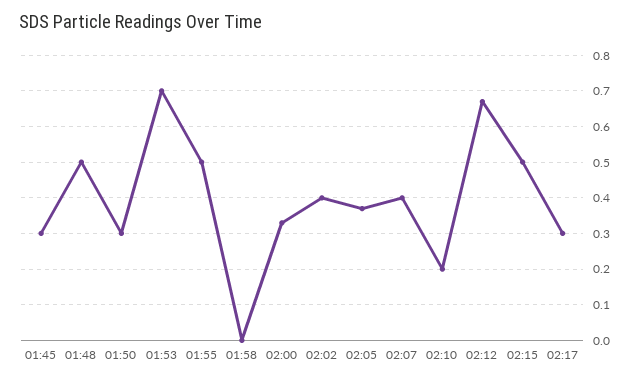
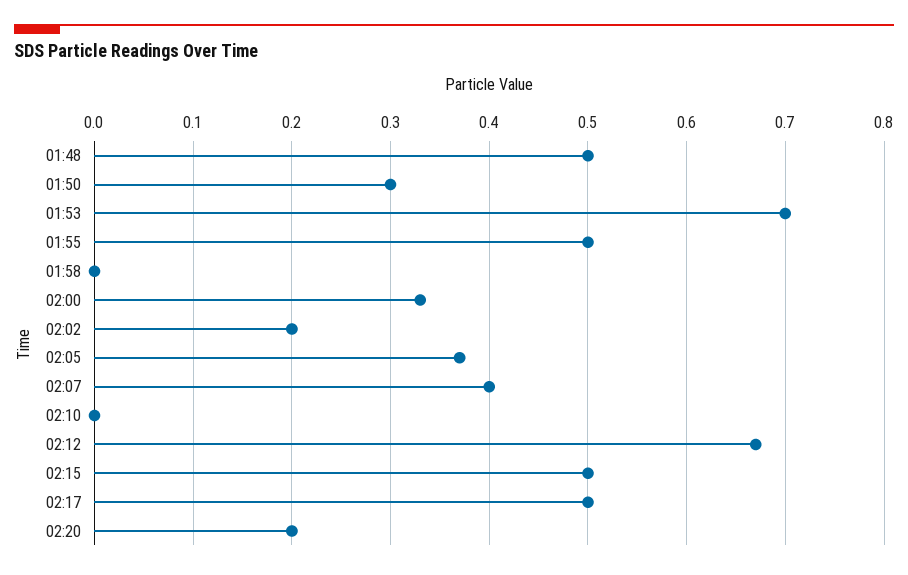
01:45: 0.3 -> none
02:02: 0.4 -> 0.2
02:10: 0.2 -> 0
02:17: 0.3 -> 0.5
02:20: none -> 0.2

